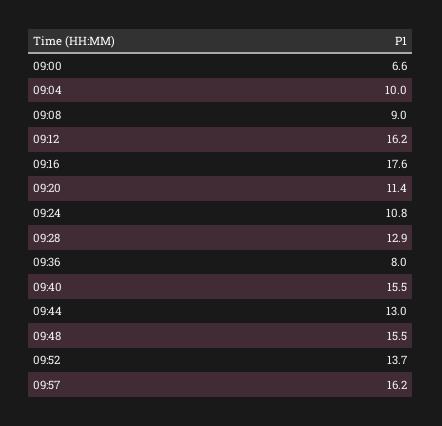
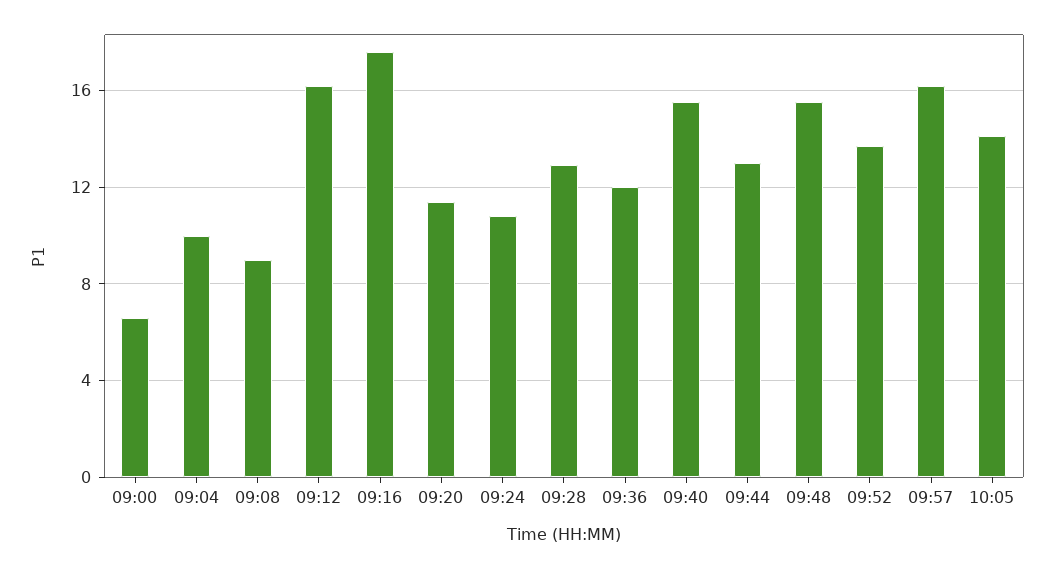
09:36: 8 -> 12
10:05: none -> 14

